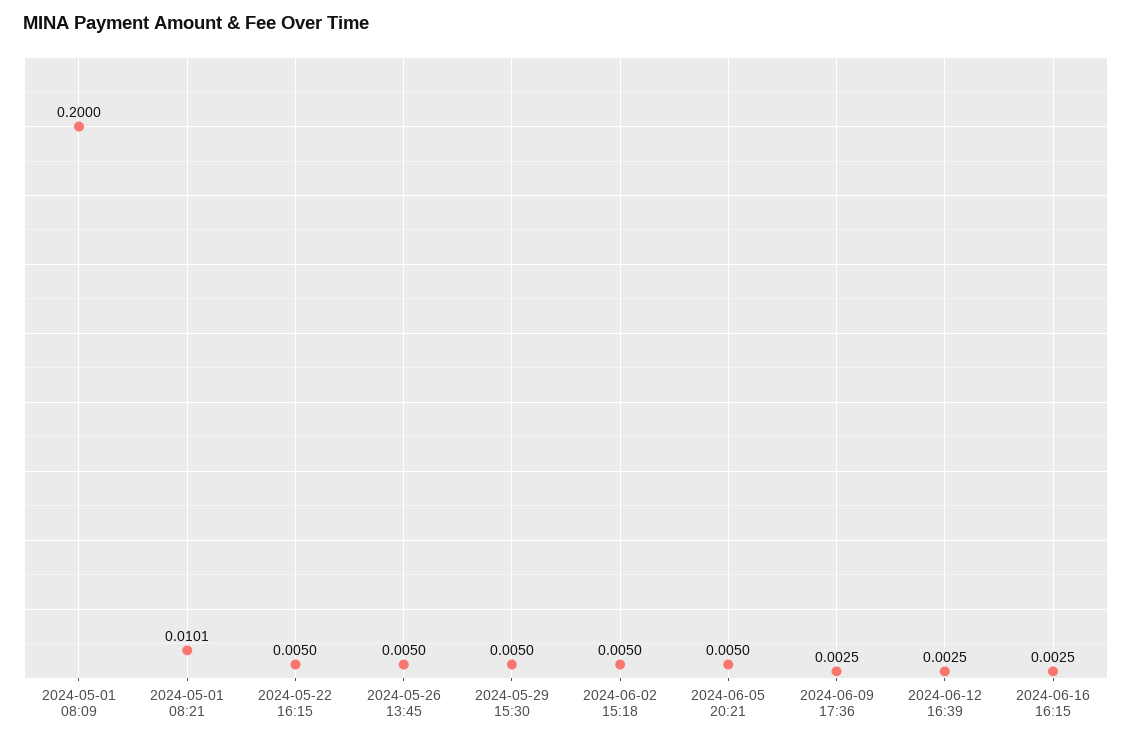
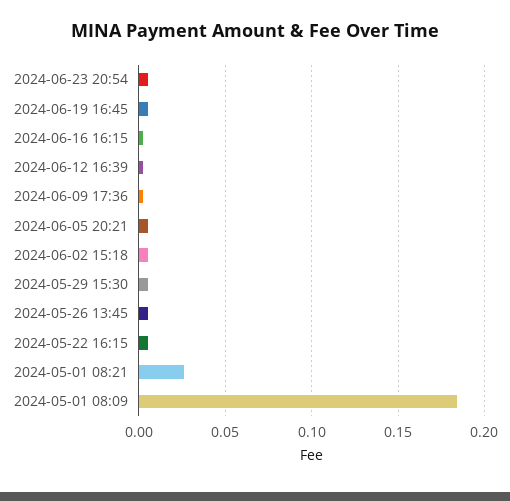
2024-05-01 08:09: 0.2 -> 0.185
2024-05-01 08:21: 0.0101 -> 0.025
2024-06-23 20:54: none -> 0.005
2024-06-19 16:45: none -> 0.005

